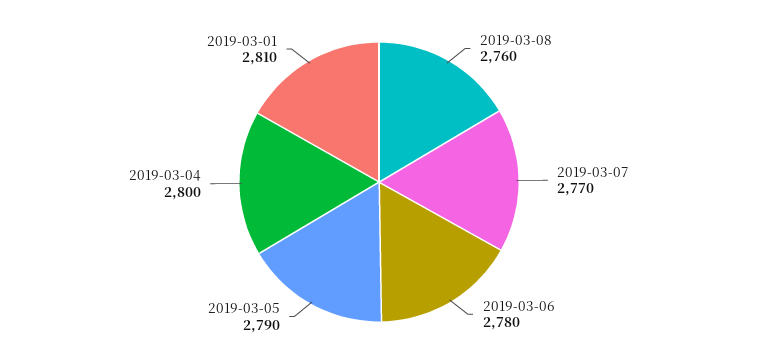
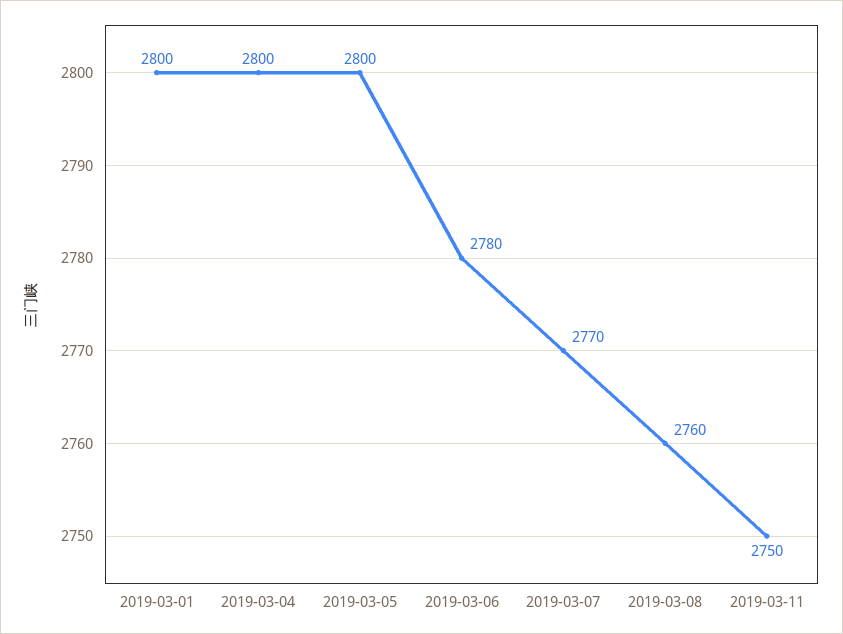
2019-03-05: 2790 -> 2800
2019-03-01: 2810 -> 2800
2019-03-11: none -> 2750

